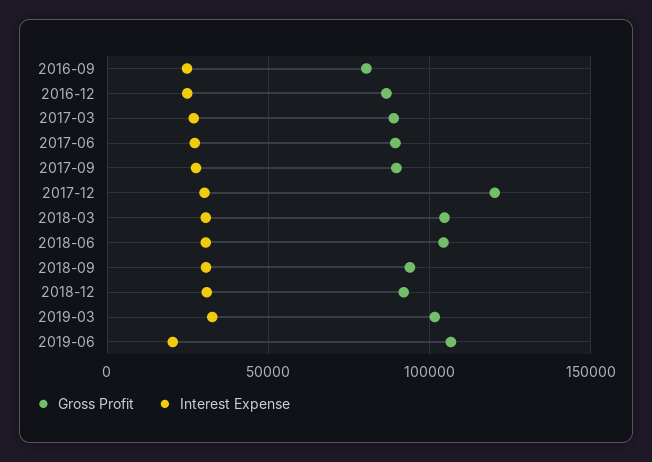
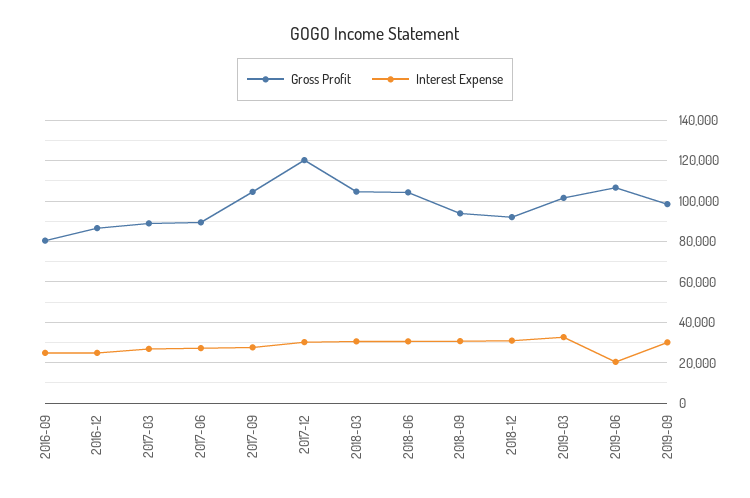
Gross Profit, 2017-09: 90000 -> 105000
Gross Profit, 2019-09: none -> 100000
Interest Expense, 2019-09: none -> 30000

